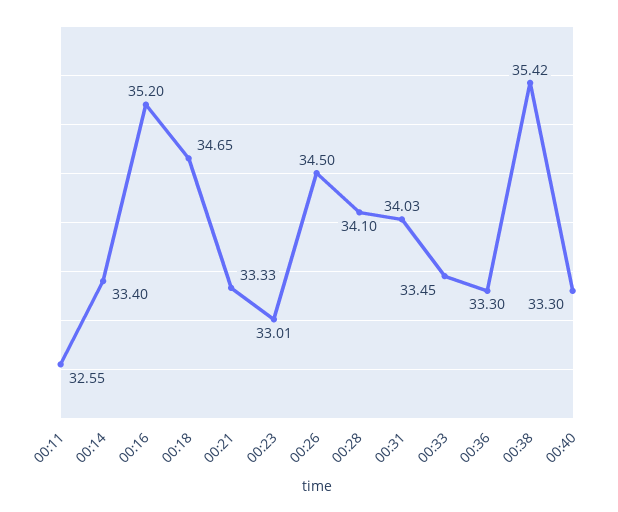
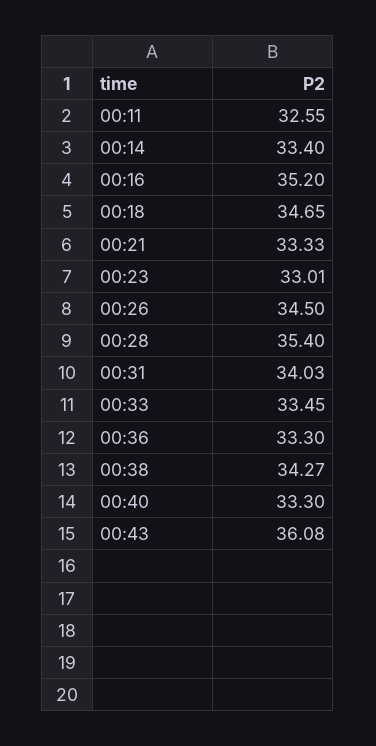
00:28: 34.1 -> 35.4
00:38: 35.42 -> 34.27
00:43: none -> 36.08

